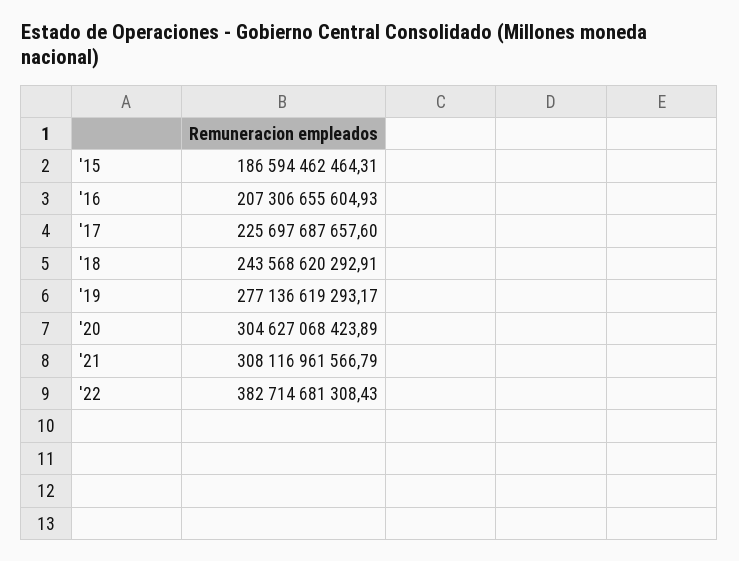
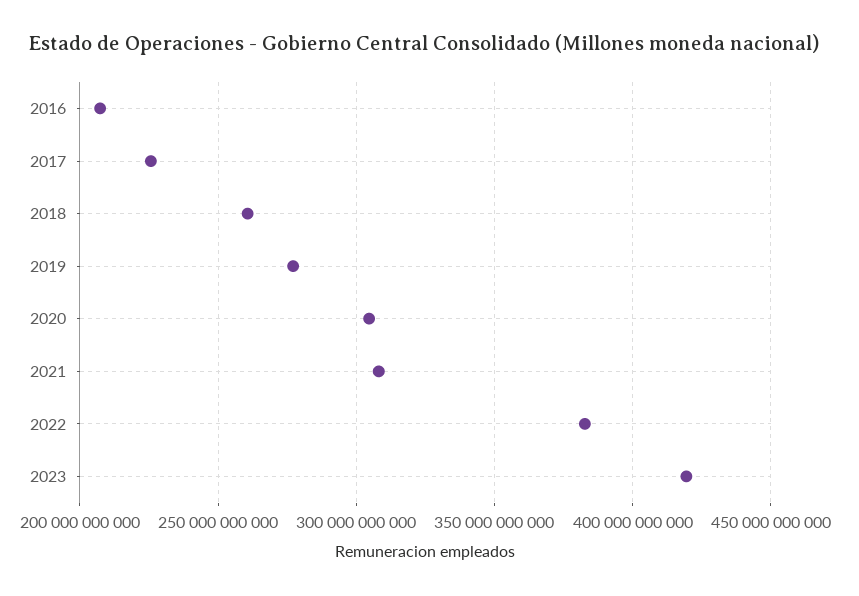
'15: 186594462464.31 -> none
'18: 243568620292.91 -> 260000000000
2023: none -> 420000000000

